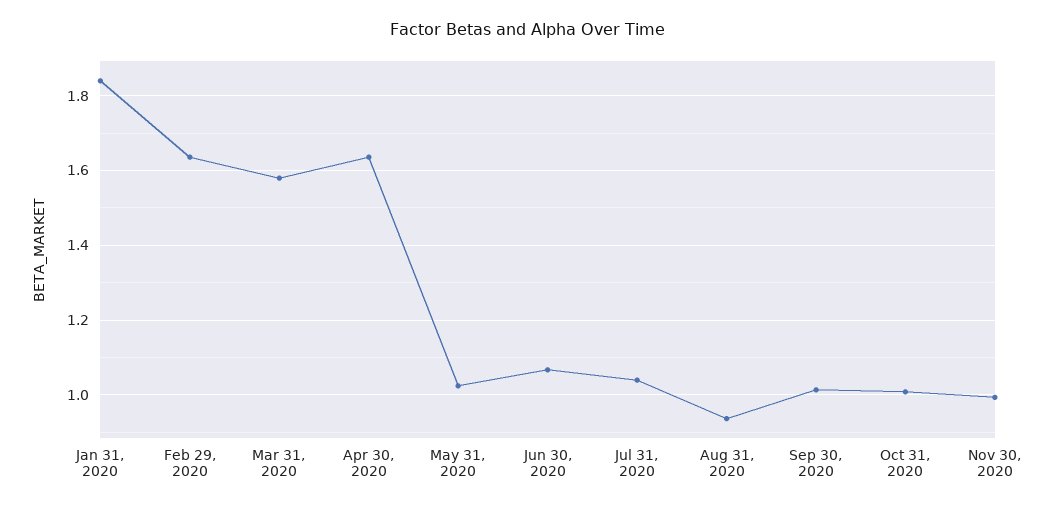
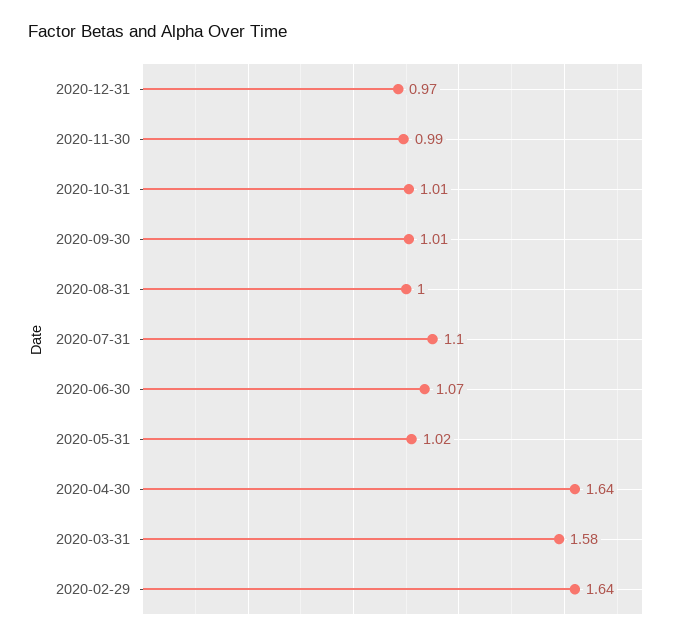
Jan 31, 2020: 1.84 -> none
Jul 31, 2020: 1.04 -> 1.1
Aug 31, 2020: 0.94 -> 1
2020-12-31: none -> 0.97

